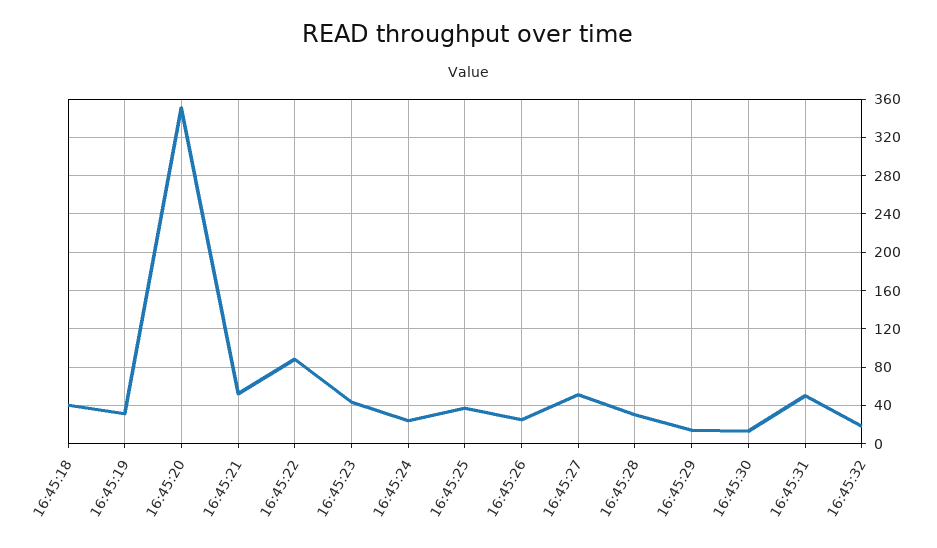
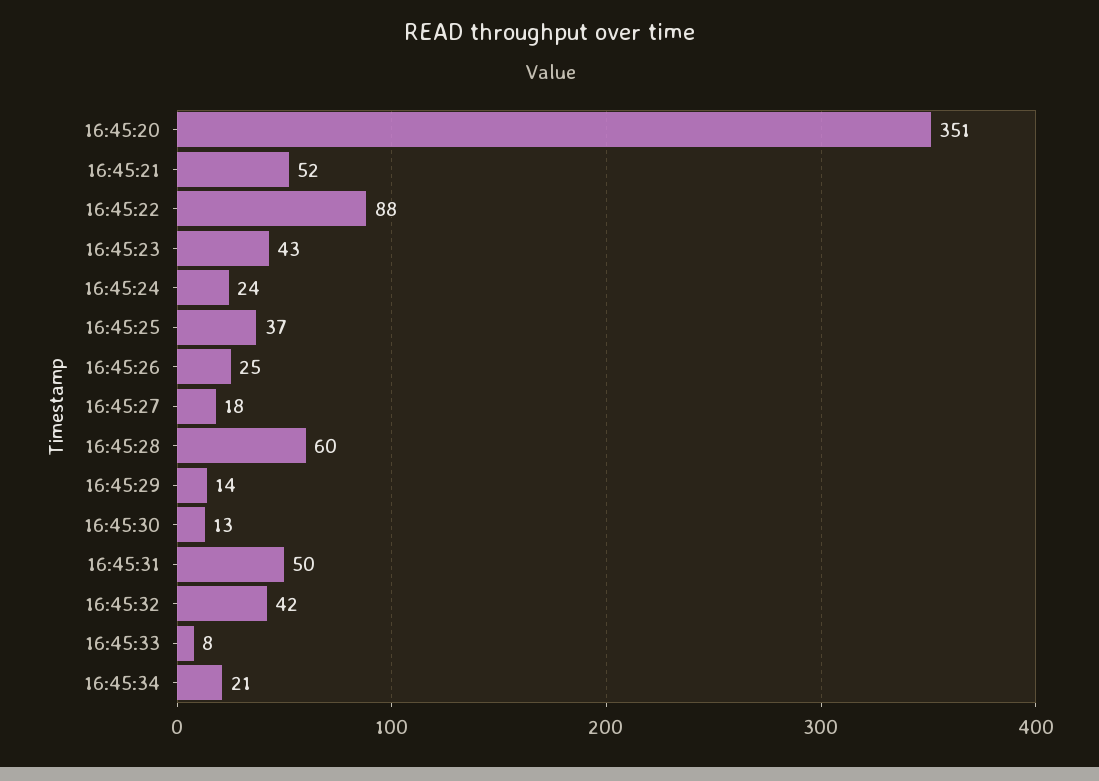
16:45:18: 40 -> none
16:45:19: 30 -> none
16:45:27: 50 -> 18
16:45:28: 30 -> 60
16:45:32: 20 -> 42
16:45:33: none -> 8
16:45:34: none -> 21

